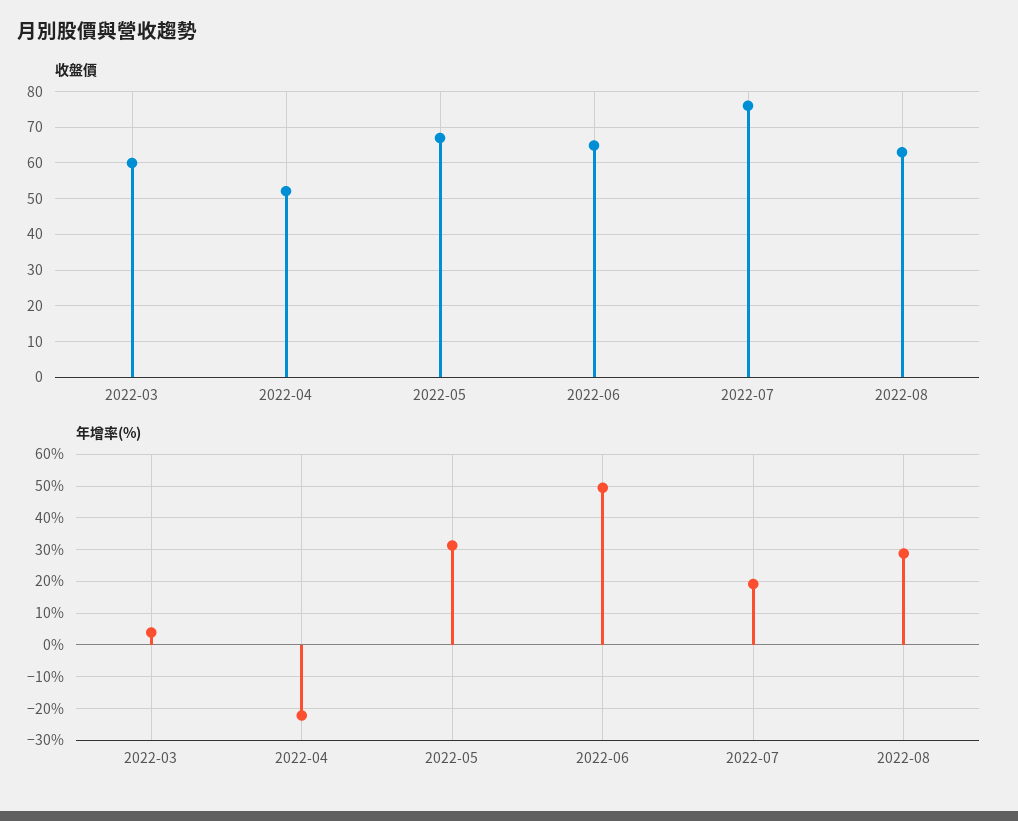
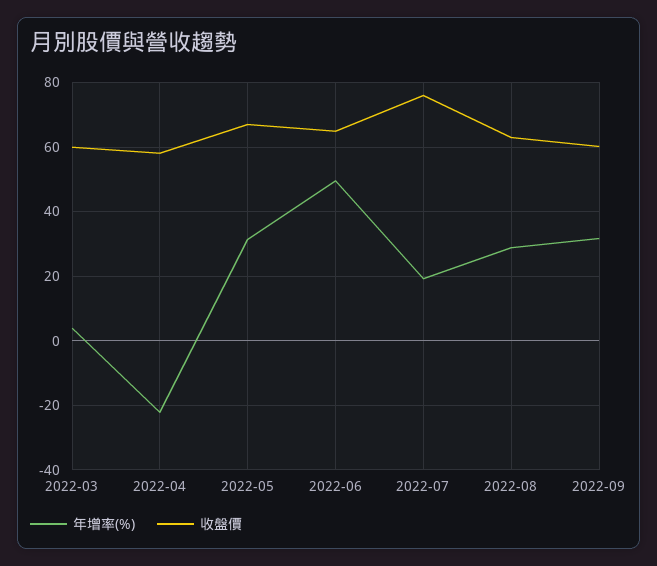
收盤價, 2022-04: 52 -> 58
年增率(%), 2022-09: none -> 32
收盤價, 2022-09: none -> 60

